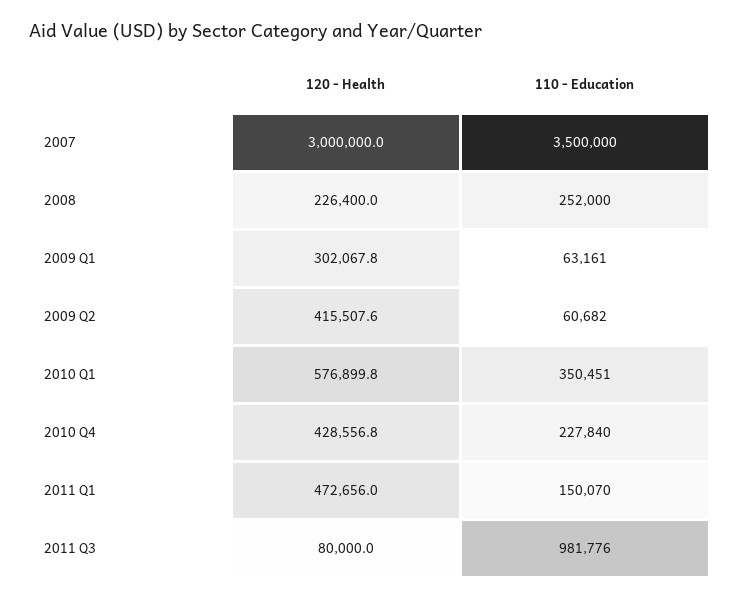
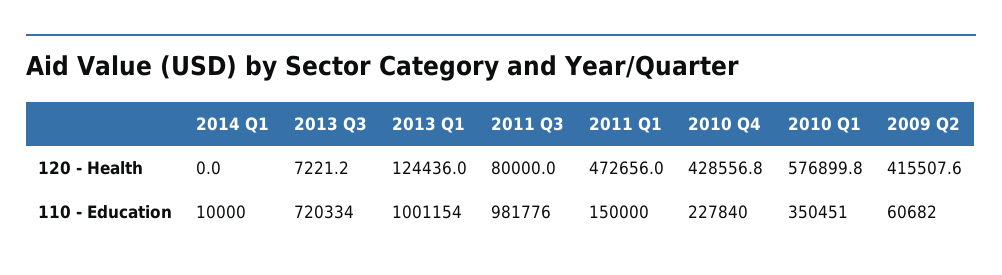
120 - Health, 2007: 3000000 -> none
110 - Education, 2007: 3500000 -> none
120 - Health, 2008: 226400 -> none
110 - Education, 2008: 252000 -> none
120 - Health, 2009 Q1: 302067.8 -> none
110 - Education, 2009 Q1: 63161 -> none
110 - Education, 2011 Q1: 150070 -> 150000
120 - Health, 2014 Q1: none -> 0
120 - Health, 2013 Q3: none -> 7221.2
120 - Health, 2013 Q1: none -> 124436
110 - Education, 2014 Q1: none -> 10000
110 - Education, 2013 Q3: none -> 720334
110 - Education, 2013 Q1: none -> 1001154

